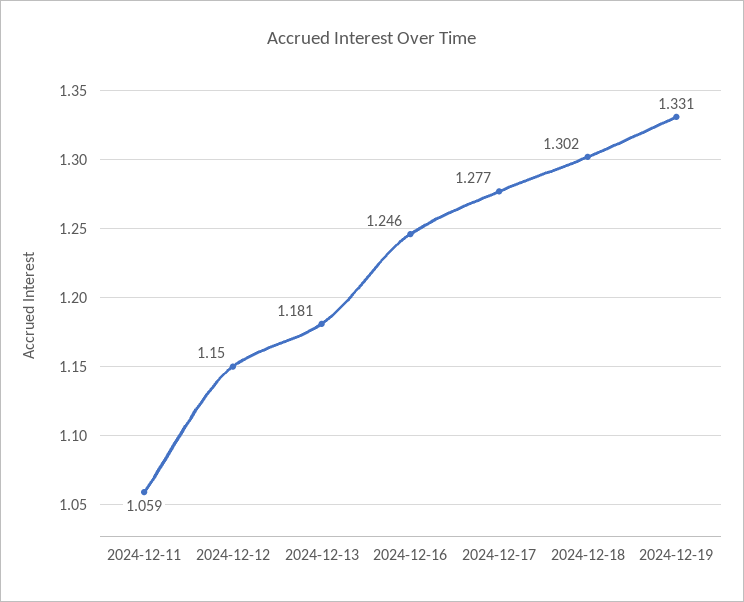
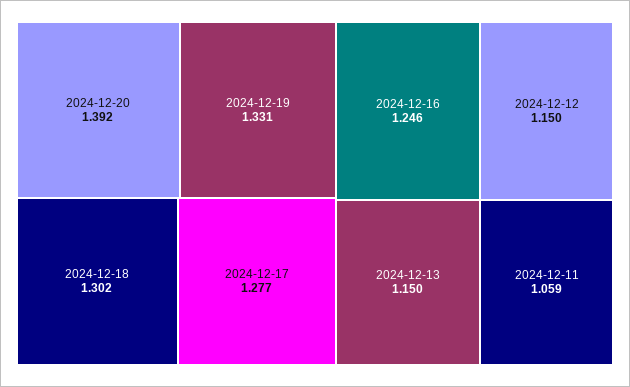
2024-12-13: 1.181 -> 1.15
2024-12-20: none -> 1.392

